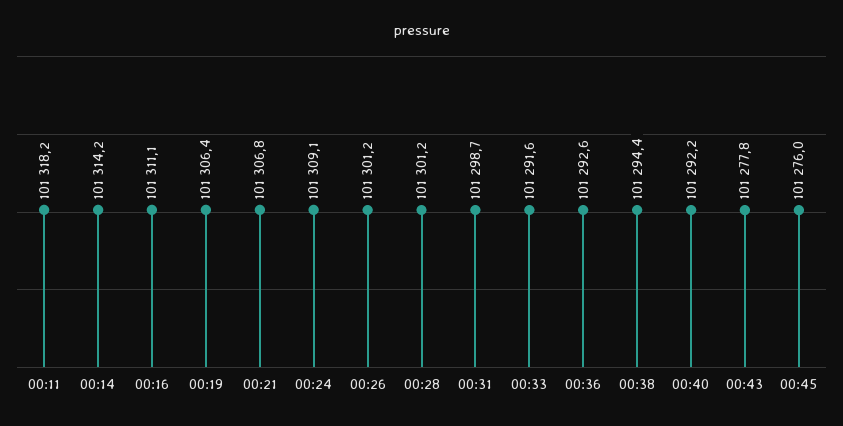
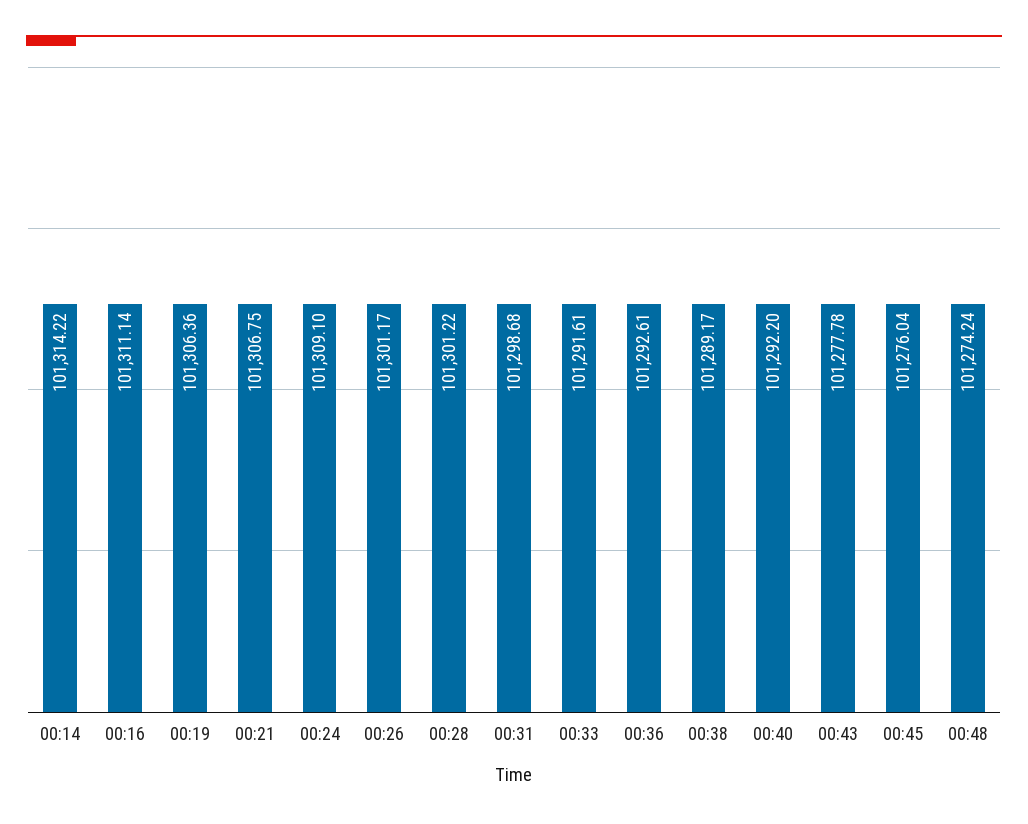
00:11: 101318.2 -> none
00:38: 101294.4 -> 101289.17
00:48: none -> 101274.24

